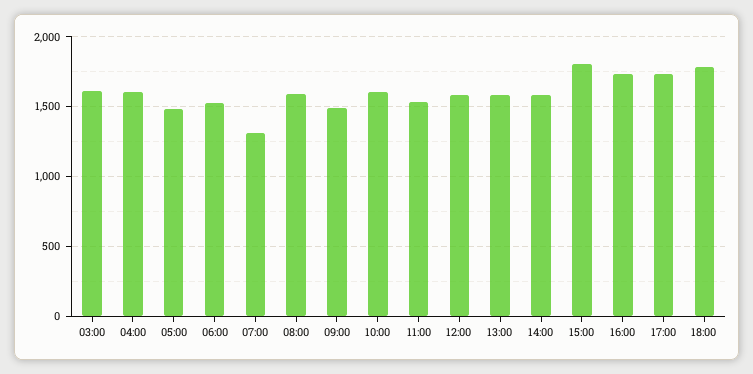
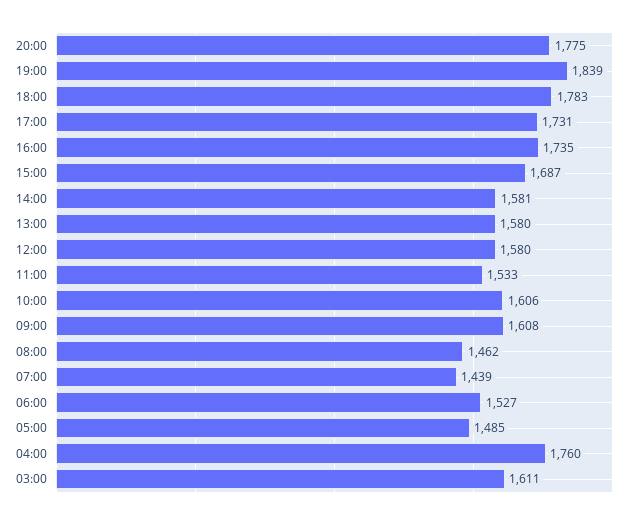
04:00: 1600 -> 1760
07:00: 1300 -> 1439
08:00: 1600 -> 1462
09:00: 1500 -> 1608
15:00: 1800 -> 1687
20:00: none -> 1775
19:00: none -> 1839

